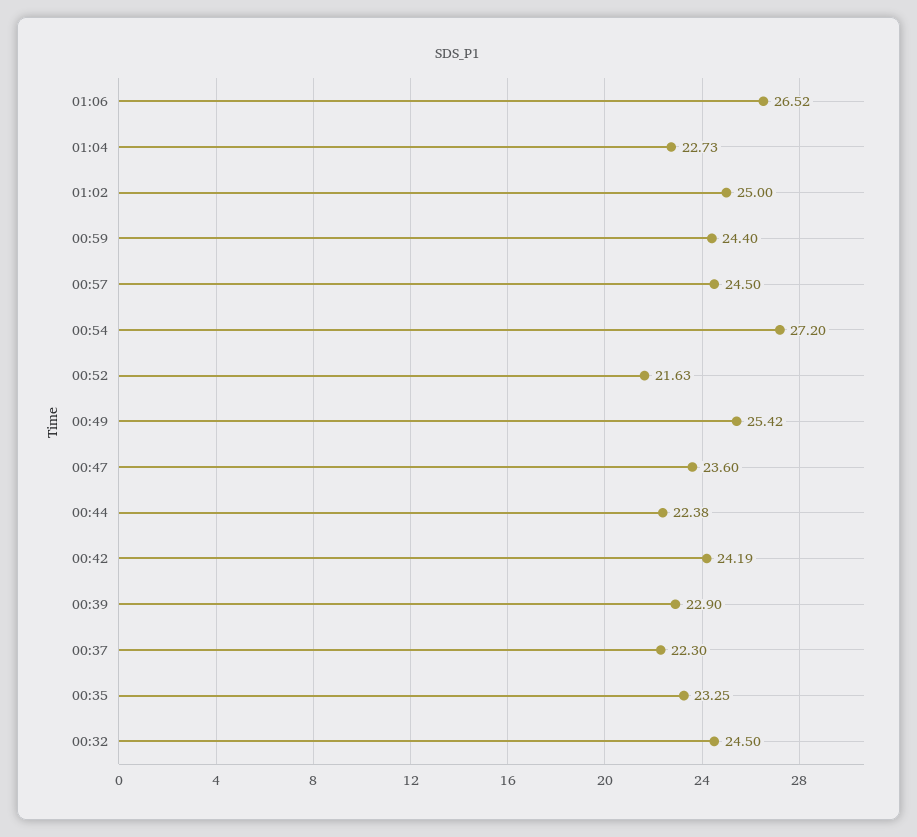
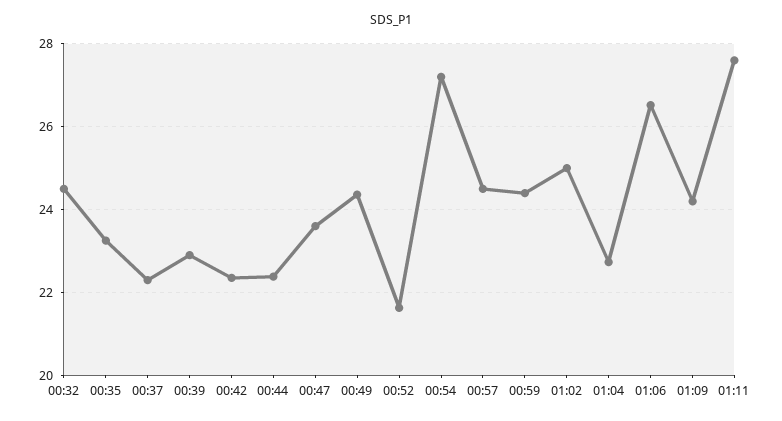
00:49: 25.42 -> 24.4
00:42: 24.19 -> 22.4
01:09: none -> 24.2
01:11: none -> 27.6

